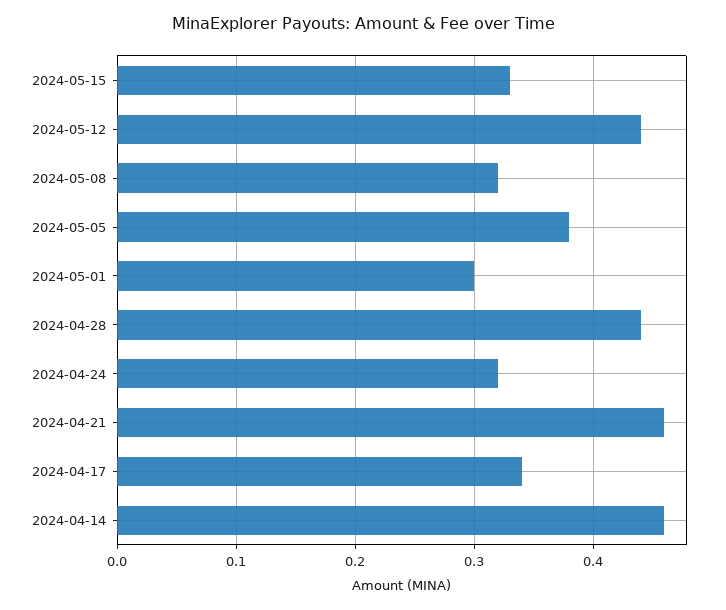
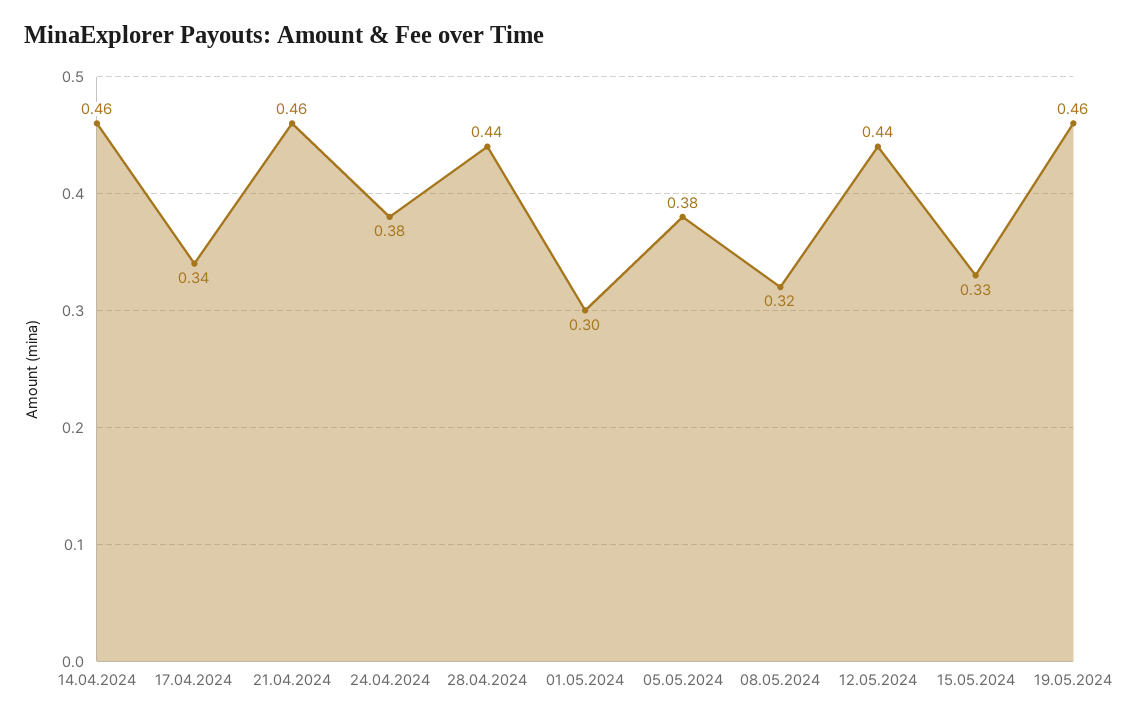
2024-04-24: 0.32 -> 0.38
19.05.2024: none -> 0.46

